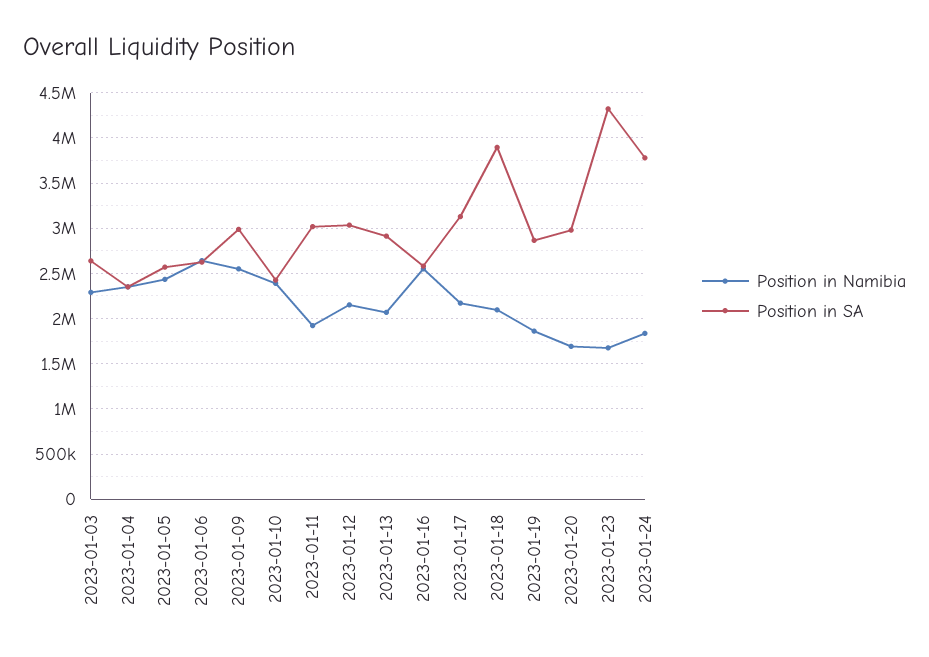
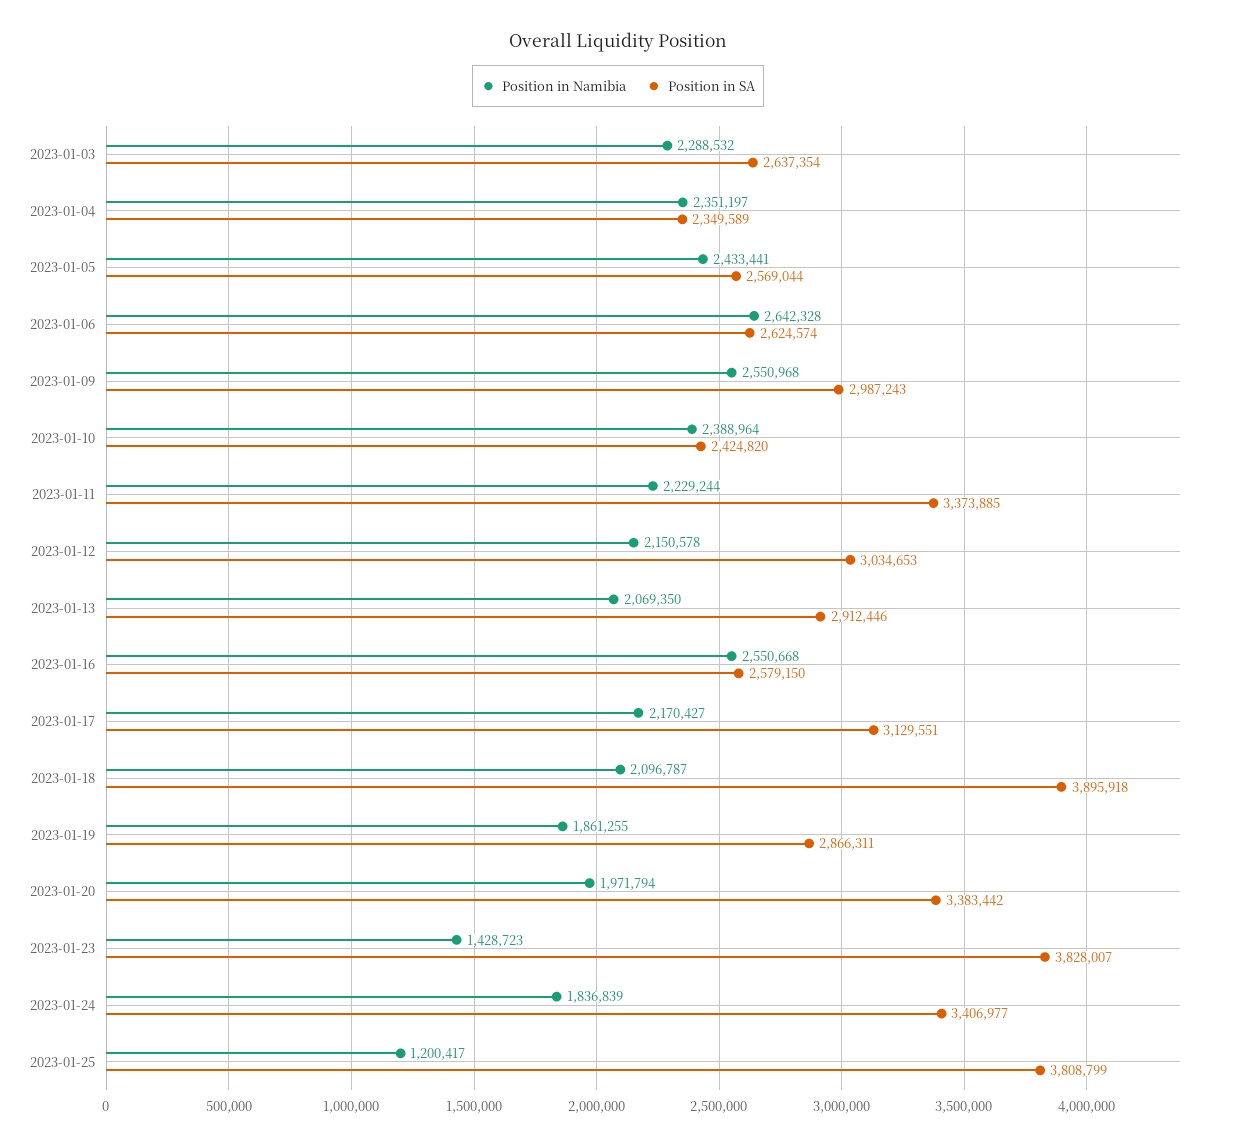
Position in Namibia, 2023-01-11: 1900000 -> 2229244
Position in SA, 2023-01-11: 3000000 -> 3373885
Position in Namibia, 2023-01-20: 1700000 -> 1971794
Position in SA, 2023-01-20: 3000000 -> 3383442
Position in Namibia, 2023-01-23: 1700000 -> 1428723
Position in SA, 2023-01-23: 4300000 -> 3828007
Position in SA, 2023-01-24: 3800000 -> 3406977
Position in Namibia, 2023-01-25: none -> 1200417
Position in SA, 2023-01-25: none -> 3808799

